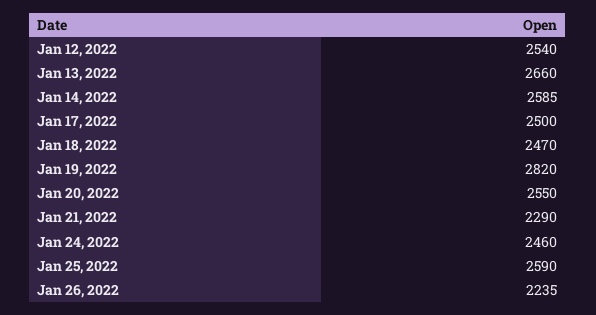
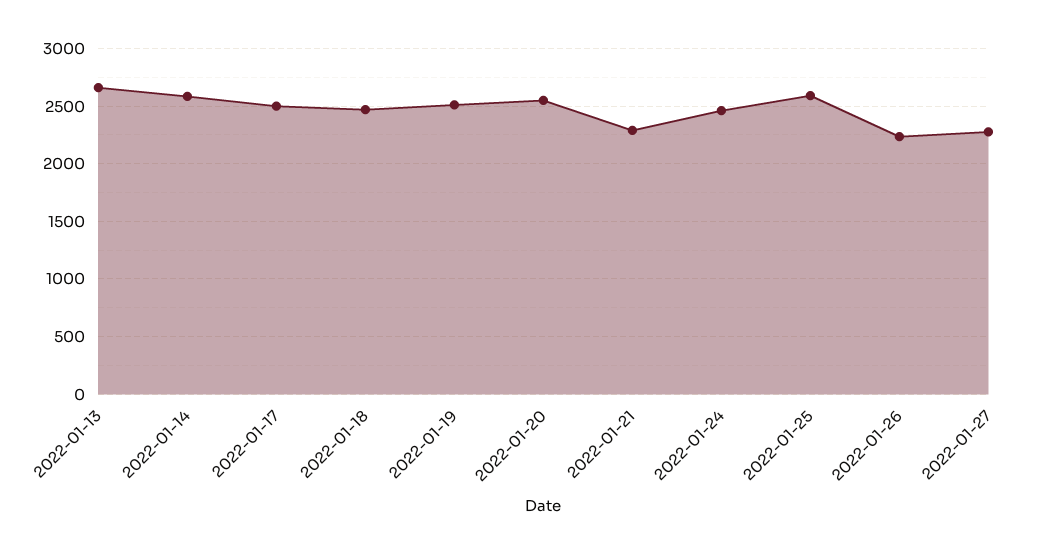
Jan 12, 2022: 2540 -> none
Jan 19, 2022: 2820 -> 2500
2022-01-27: none -> 2300

